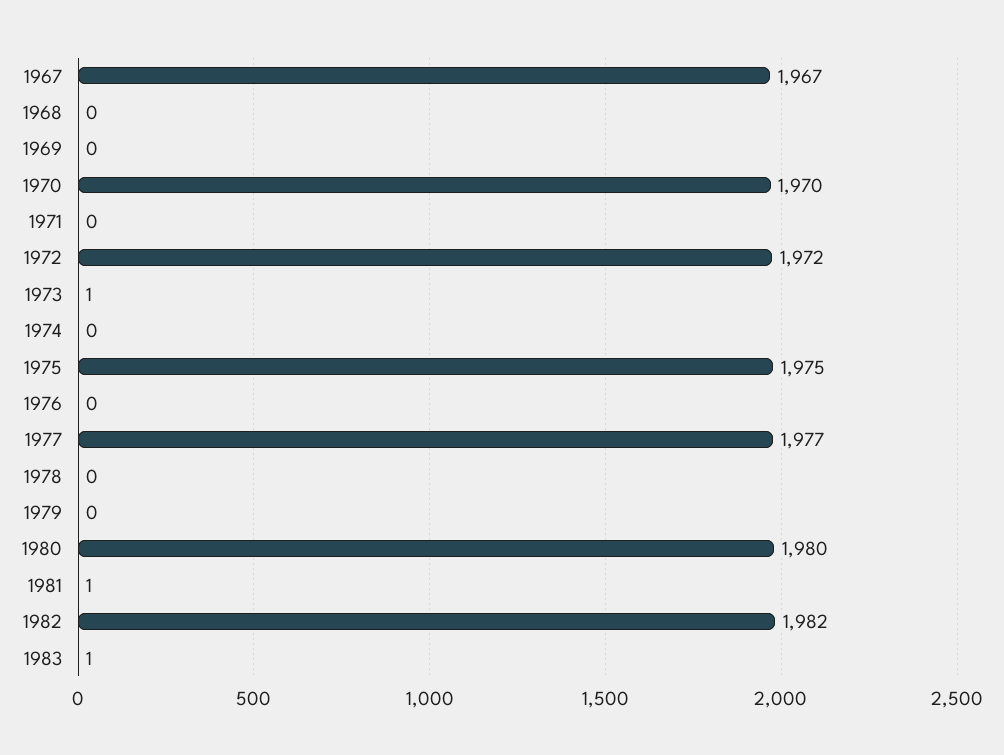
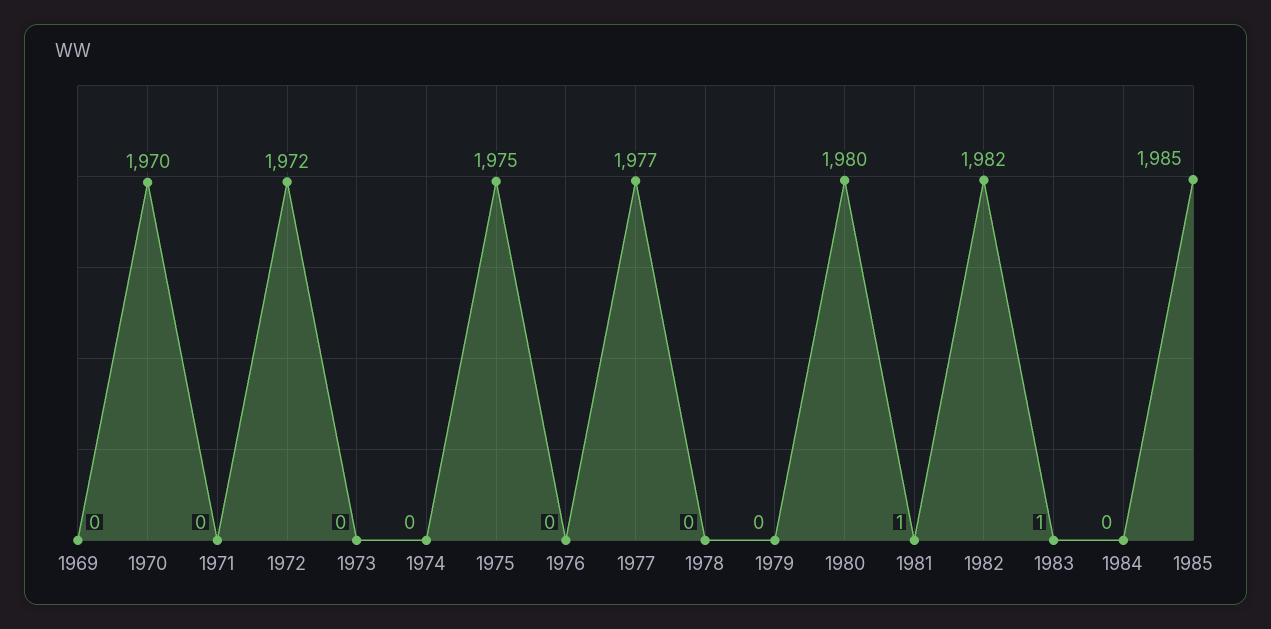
1967: 1967 -> none
1968: 0 -> none
1973: 1 -> 0
1984: none -> 0
1985: none -> 1985

